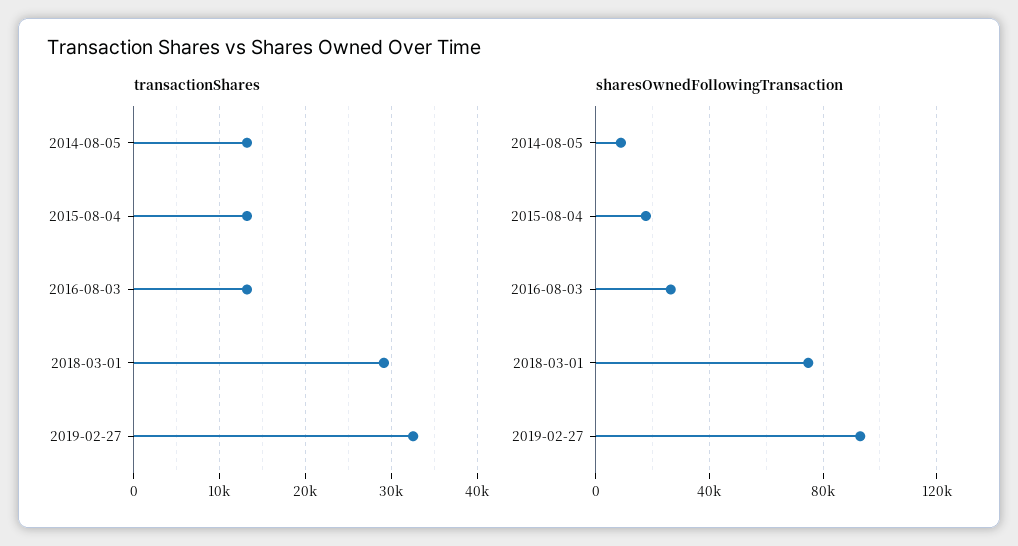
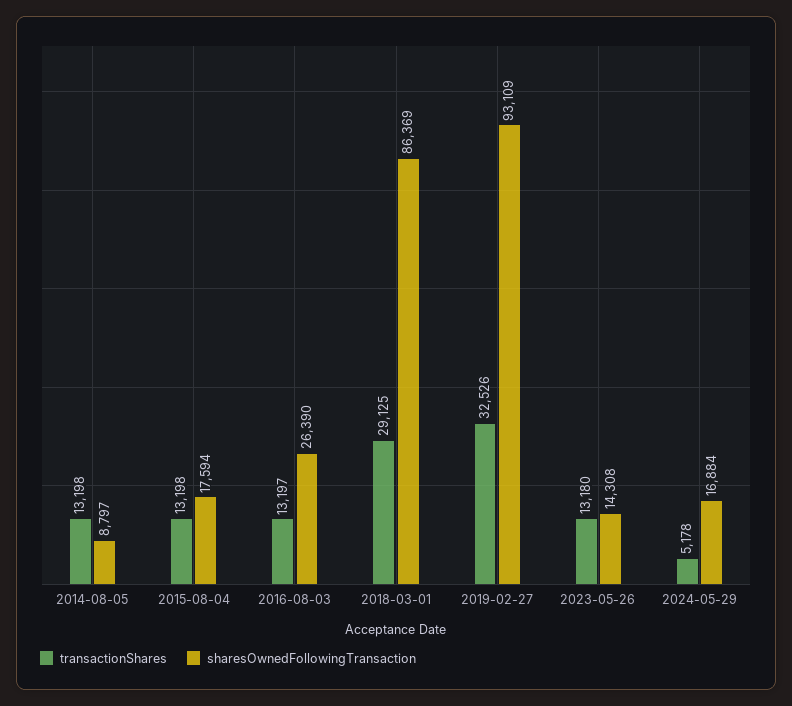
sharesOwnedFollowingTransaction, 2018-03-01: 75000 -> 86369
transactionShares, 2023-05-26: none -> 13180
sharesOwnedFollowingTransaction, 2023-05-26: none -> 14308
transactionShares, 2024-05-29: none -> 5178
sharesOwnedFollowingTransaction, 2024-05-29: none -> 16884

